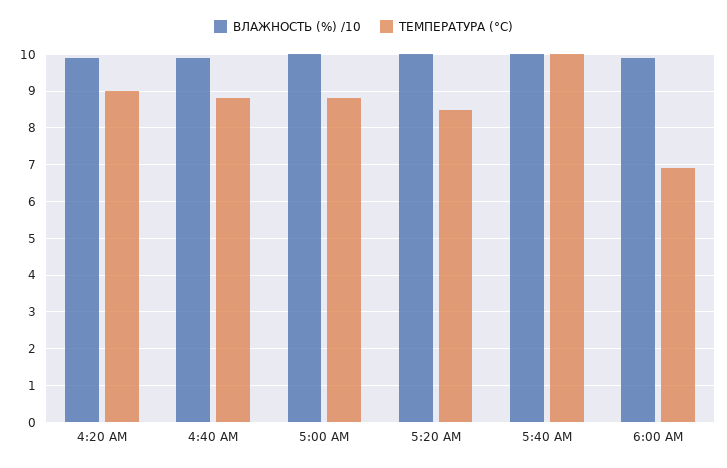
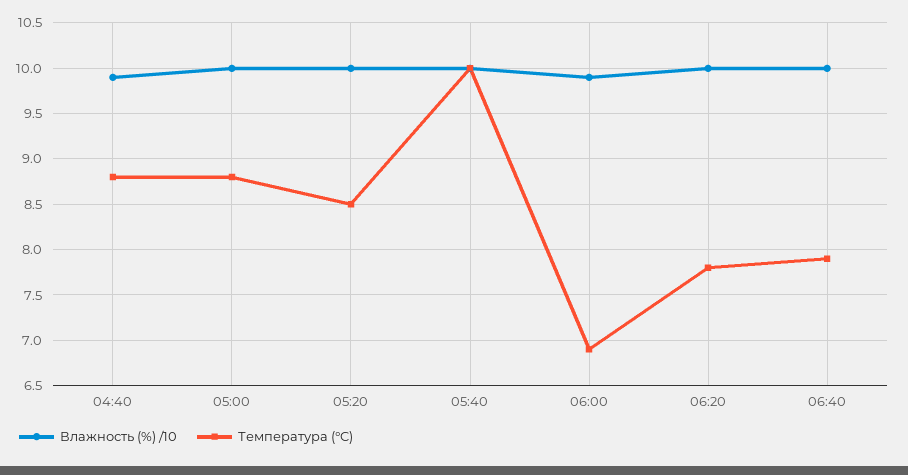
ВЛАЖНОСТЬ (%) /10, 4:20 AM: 10 -> none
ТЕМПЕРАТУРА (°C), 4:20 AM: 9 -> none
ВЛАЖНОСТЬ (%) /10, 06:20: none -> 10
ТЕМПЕРАТУРА (°C), 06:20: none -> 7.8
ВЛАЖНОСТЬ (%) /10, 06:40: none -> 10
ТЕМПЕРАТУРА (°C), 06:40: none -> 7.9

